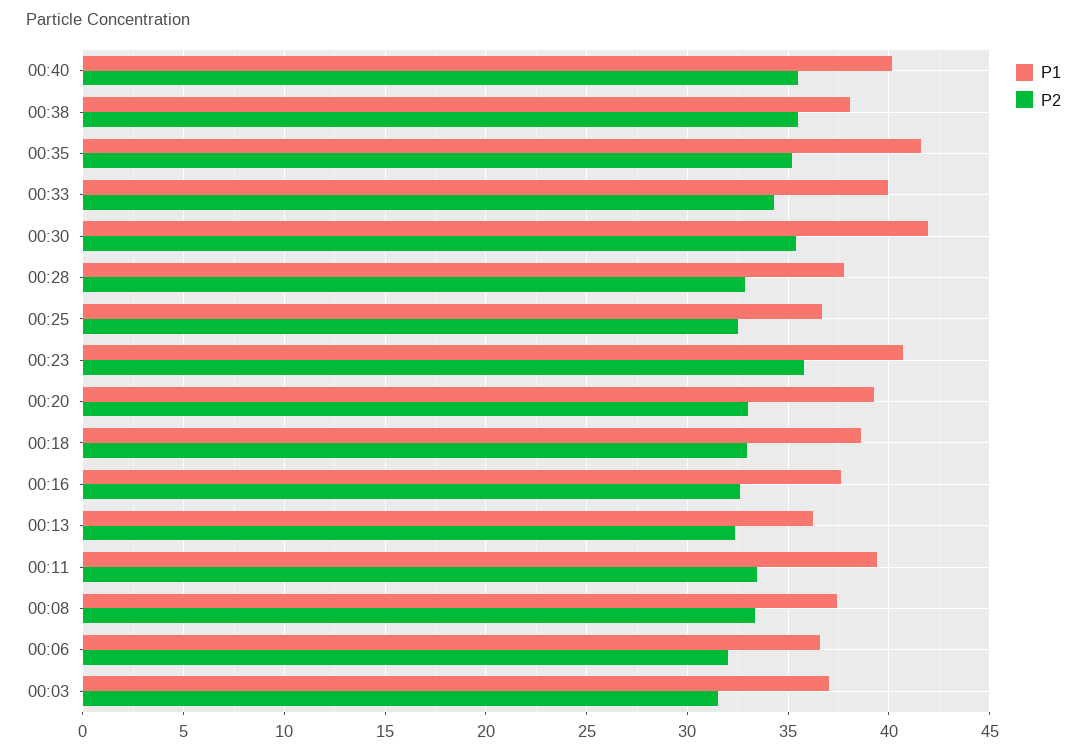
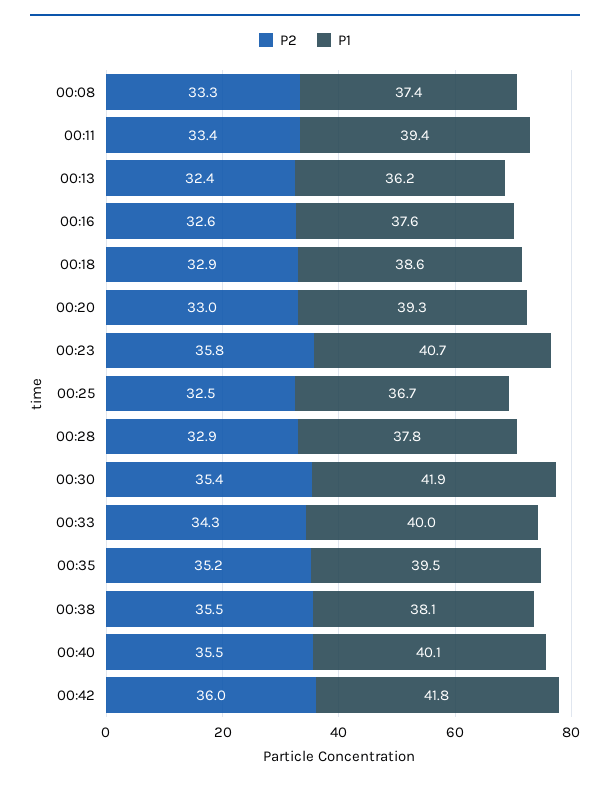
P1, 00:35: 41.5 -> 39.5
P1, 00:06: 36.5 -> none
P2, 00:06: 32 -> none
P1, 00:03: 37 -> none
P2, 00:03: 31.5 -> none
P2, 00:42: none -> 36
P1, 00:42: none -> 41.8

